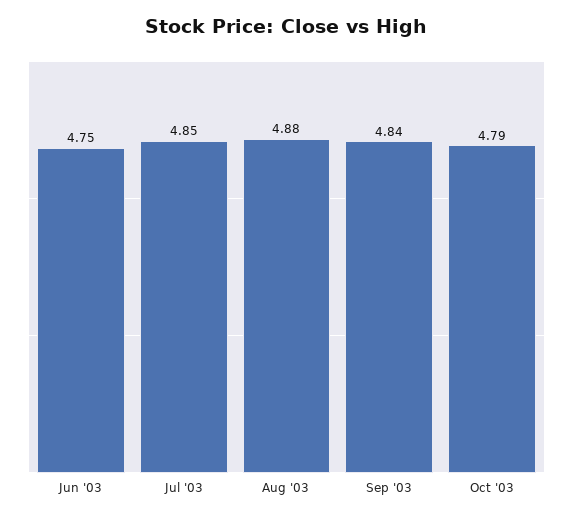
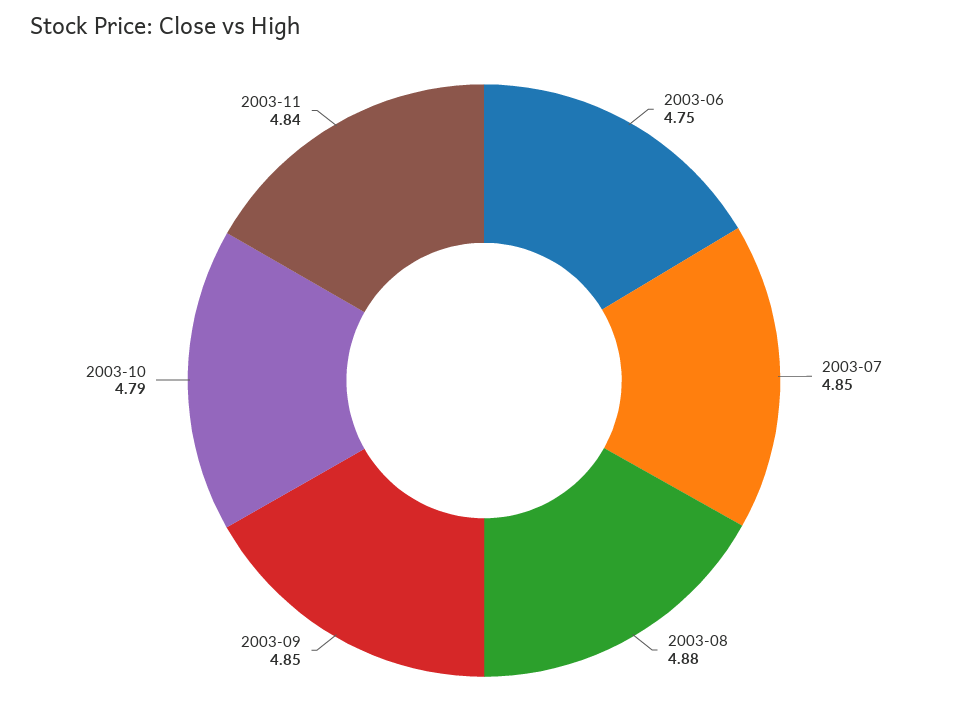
Sep '03: 4.84 -> 4.85
2003-11: none -> 4.84

